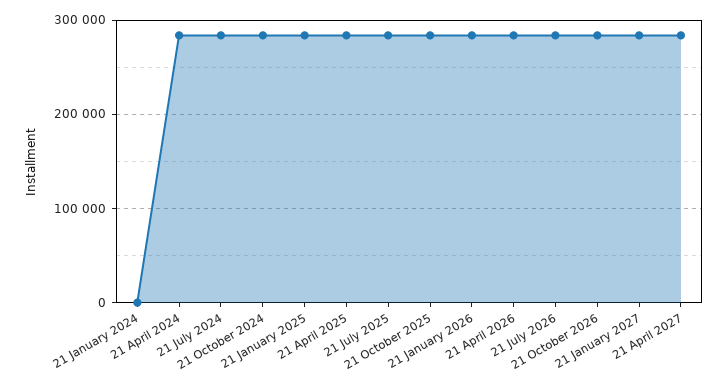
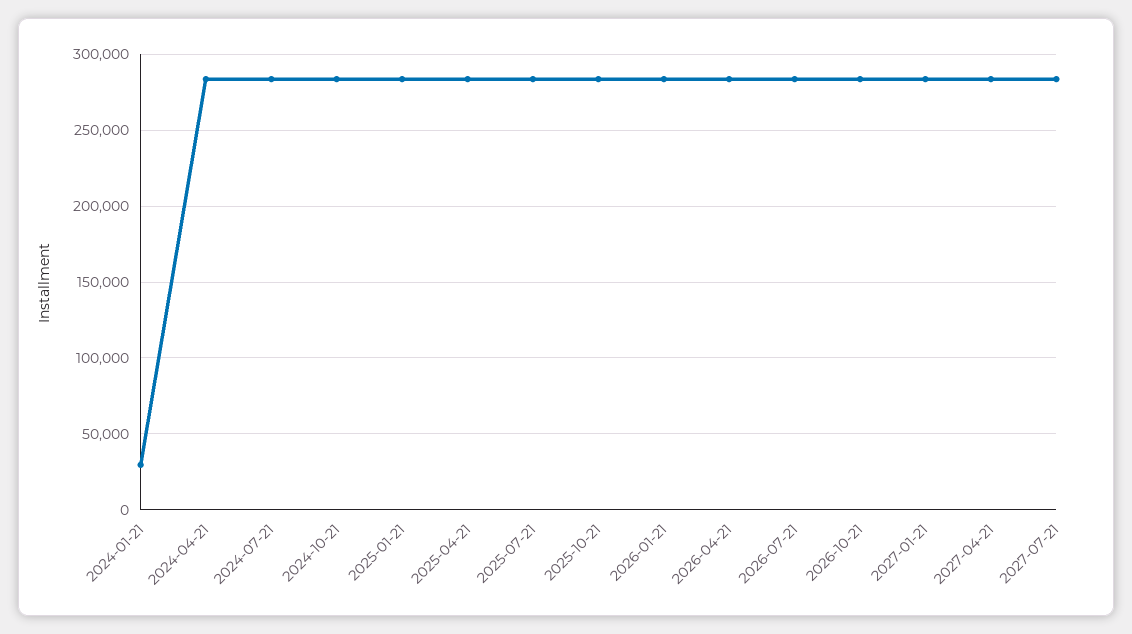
21 January 2024: 0 -> 30000
2027-07-21: none -> 285000

